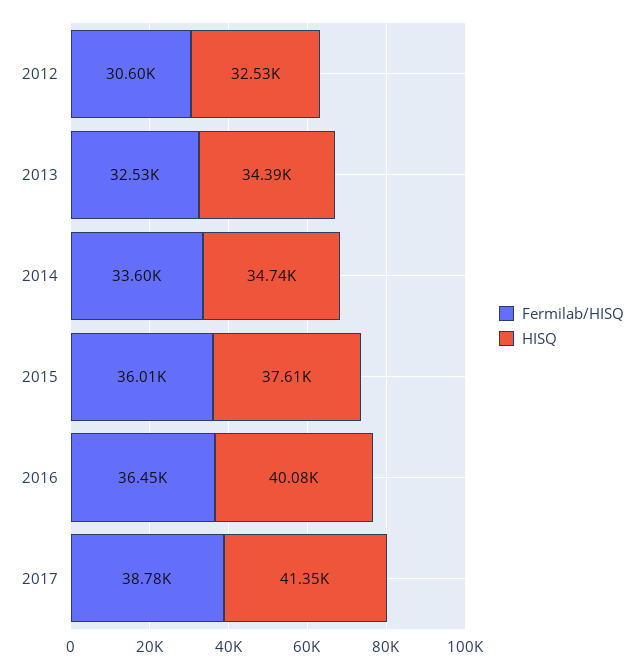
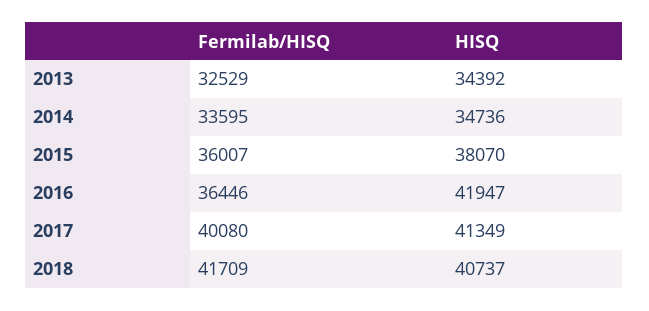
Fermilab/HISQ, 2012: 30600 -> none
HISQ, 2012: 32530 -> none
HISQ, 2015: 37610 -> 38070
HISQ, 2016: 40080 -> 41947
Fermilab/HISQ, 2017: 38780 -> 40080
Fermilab/HISQ, 2018: none -> 41709
HISQ, 2018: none -> 40737

